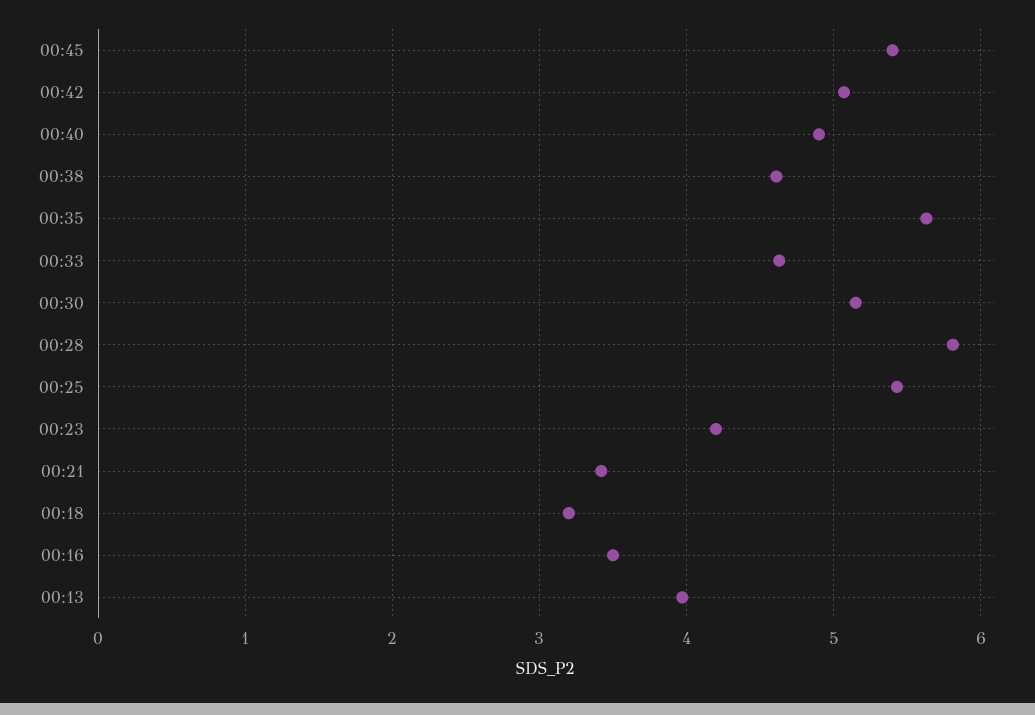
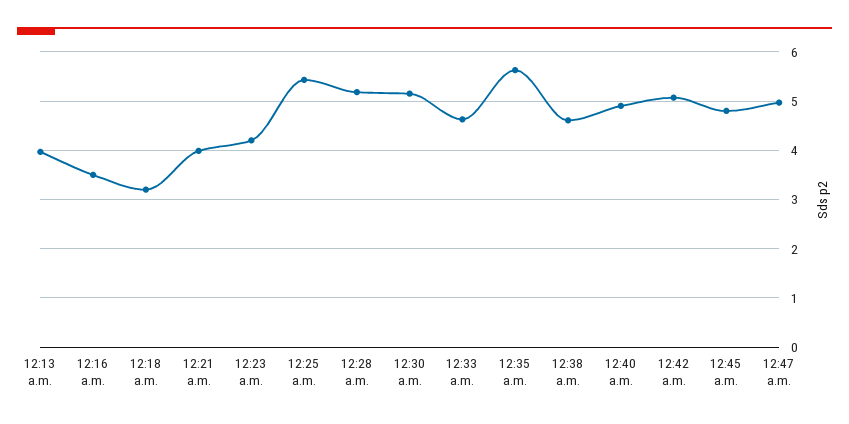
00:45: 5.4 -> 4.8
00:28: 5.8 -> 5.2
00:21: 3.4 -> 4
12:47 a.m.: none -> 5

